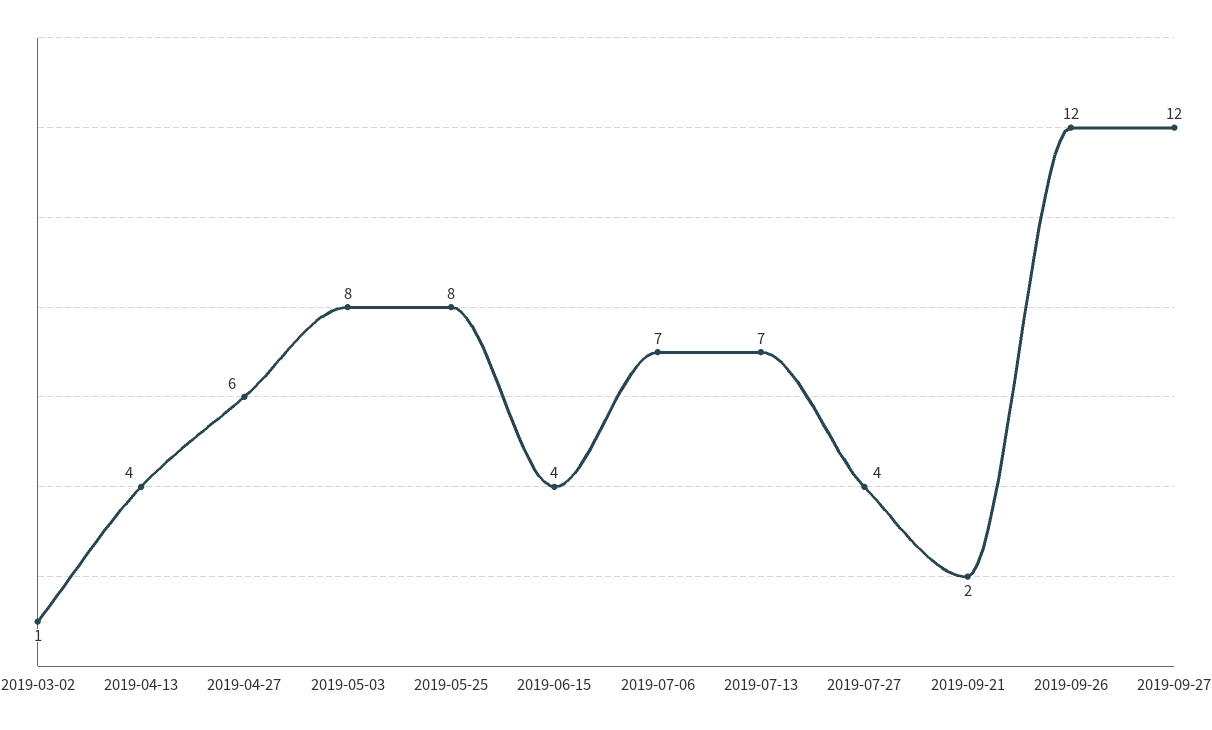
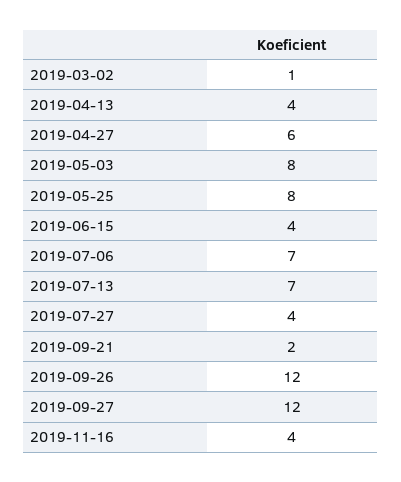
2019-11-16: none -> 4

